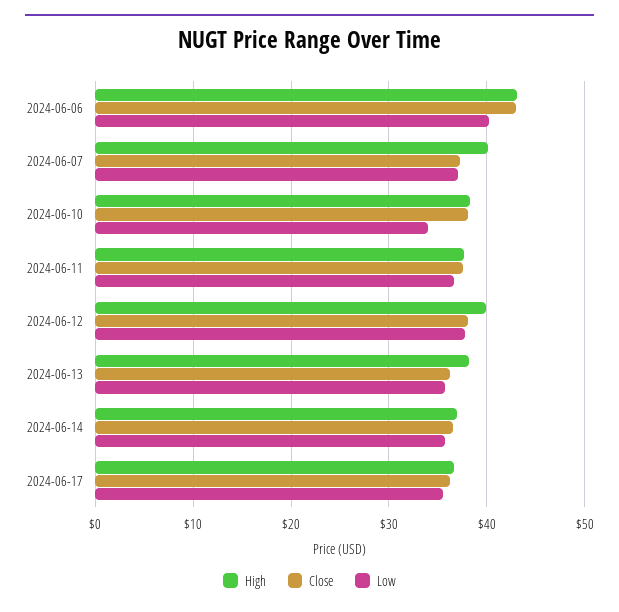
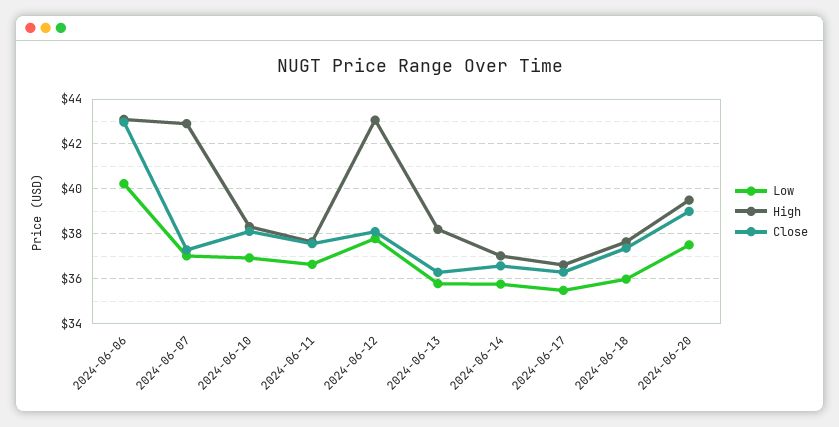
High, 2024-06-07: 40 -> 43
Low, 2024-06-10: 34 -> 37
High, 2024-06-12: 40 -> 43
Low, 2024-06-18: none -> 36
High, 2024-06-18: none -> 37.5
Close, 2024-06-18: none -> 37.5
Low, 2024-06-20: none -> 37.5
High, 2024-06-20: none -> 39.5
Close, 2024-06-20: none -> 39

